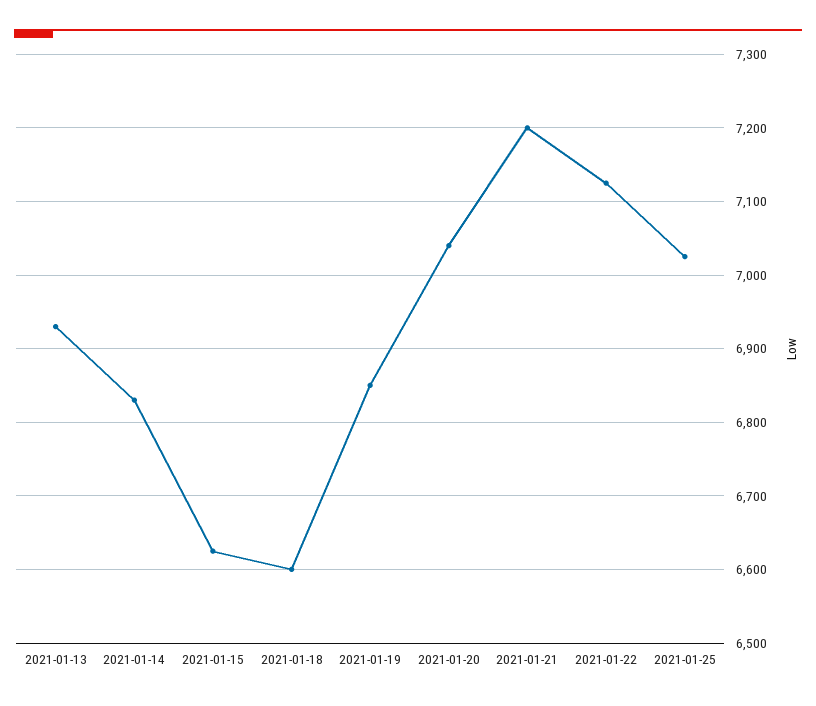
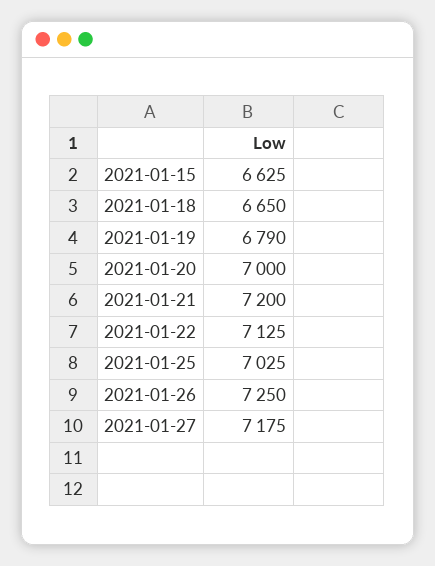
2021-01-13: 6930 -> none
2021-01-14: 6830 -> none
2021-01-18: 6600 -> 6650
2021-01-19: 6850 -> 6790
2021-01-20: 7040 -> 7000
2021-01-26: none -> 7250
2021-01-27: none -> 7175

